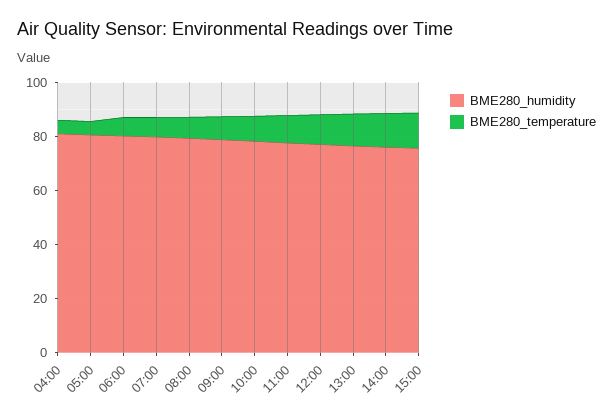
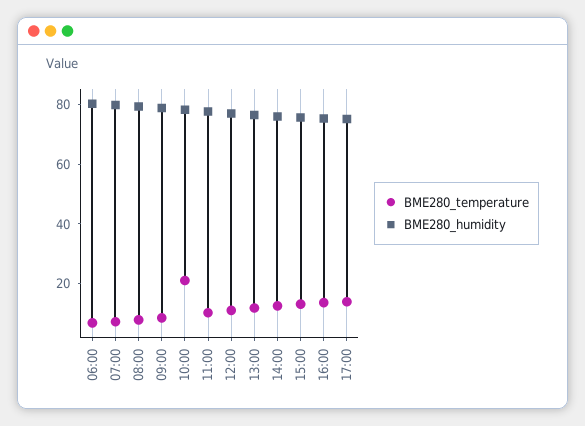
BME280_humidity, 04:00: 80 -> none
BME280_temperature, 04:00: 5 -> none
BME280_humidity, 05:00: 80 -> none
BME280_temperature, 05:00: 5 -> none
BME280_temperature, 10:00: 10 -> 20
BME280_temperature, 16:00: none -> 15
BME280_humidity, 16:00: none -> 75
BME280_temperature, 17:00: none -> 15
BME280_humidity, 17:00: none -> 75

